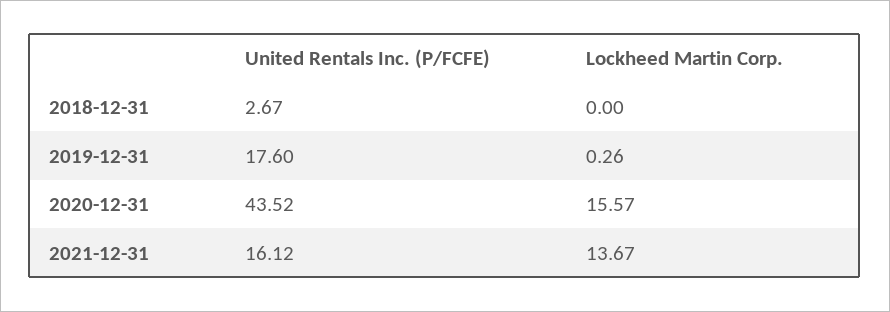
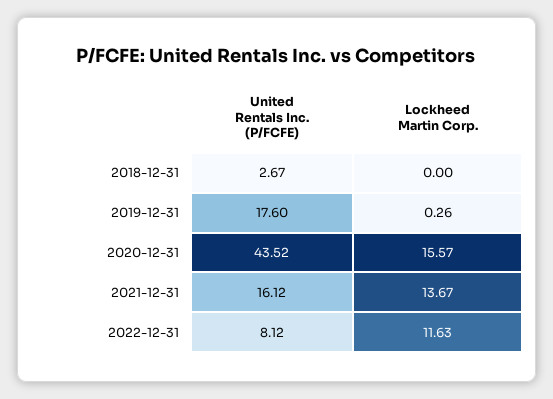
United Rentals Inc. (P/FCFE), 2022-12-31: none -> 8.12
Lockheed Martin Corp., 2022-12-31: none -> 11.63

